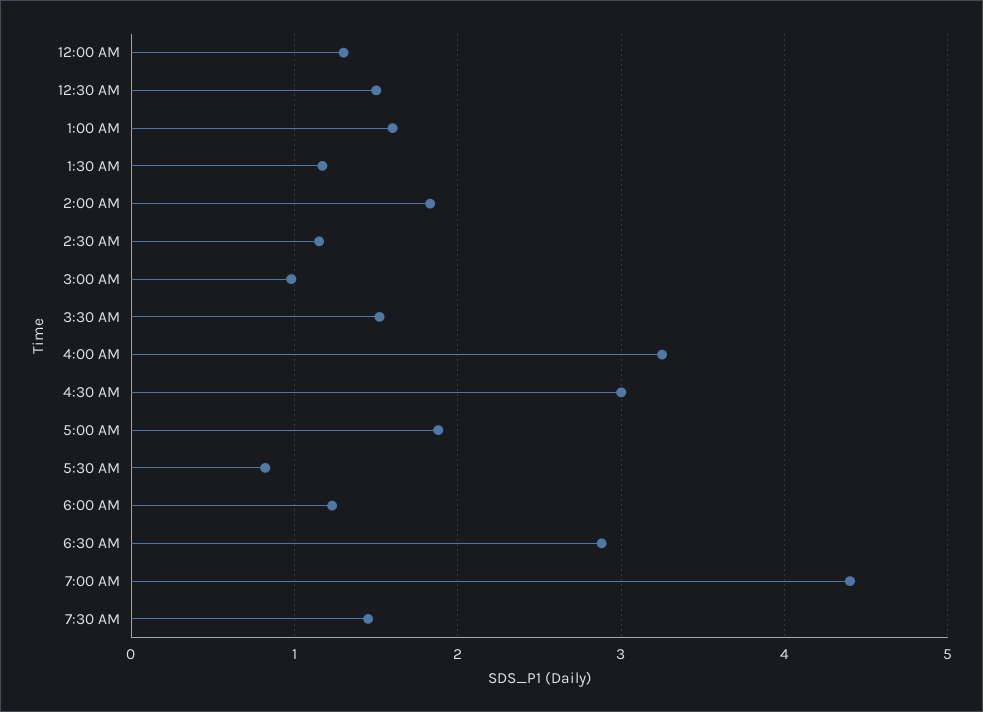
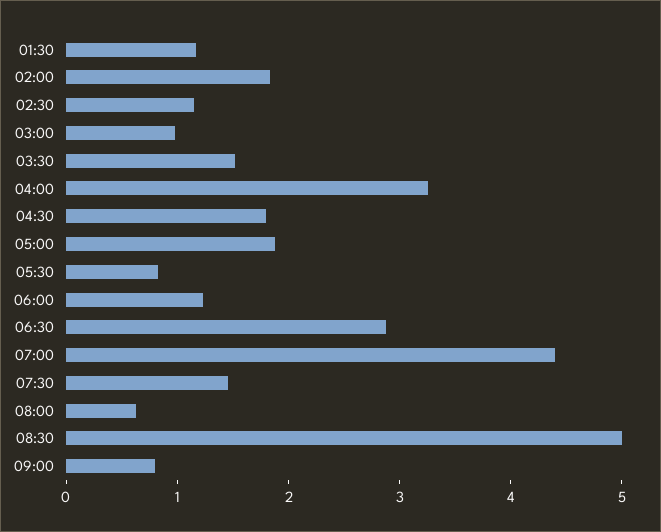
12:00 AM: 1.3 -> none
12:30 AM: 1.5 -> none
1:00 AM: 1.6 -> none
4:30 AM: 3 -> 1.8
08:00: none -> 0.6
08:30: none -> 5
09:00: none -> 0.8

